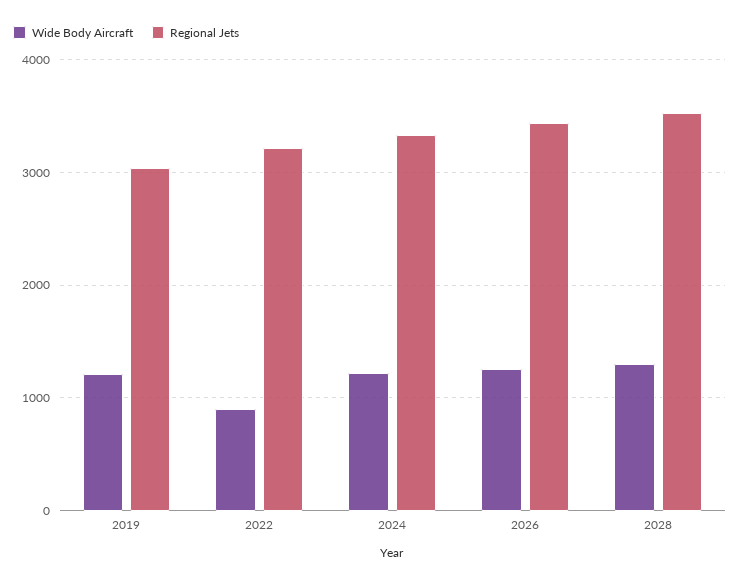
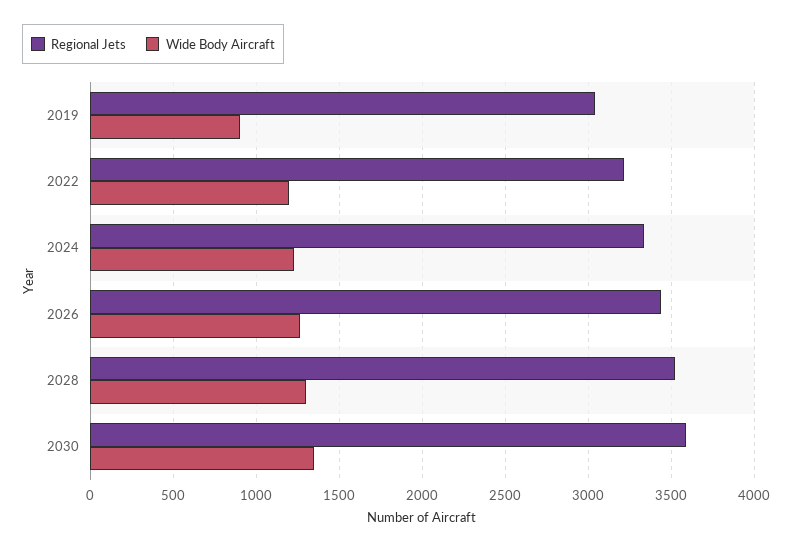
Wide Body Aircraft, 2019: 1200 -> 900
Wide Body Aircraft, 2022: 900 -> 1200
Regional Jets, 2030: none -> 3600
Wide Body Aircraft, 2030: none -> 1350

